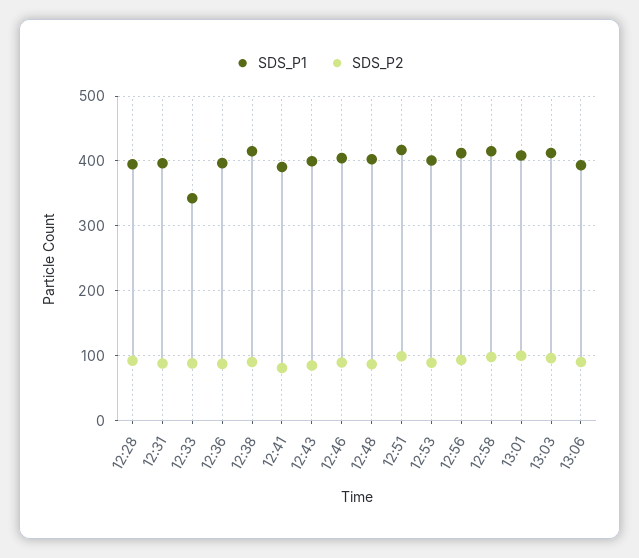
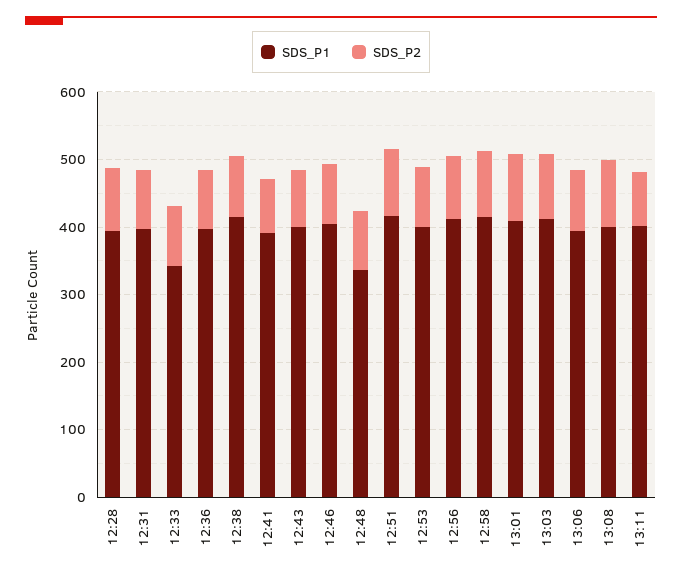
SDS_P1, 12:48: 400 -> 340
SDS_P1, 13:08: none -> 400
SDS_P2, 13:08: none -> 100
SDS_P1, 13:11: none -> 400
SDS_P2, 13:11: none -> 80

